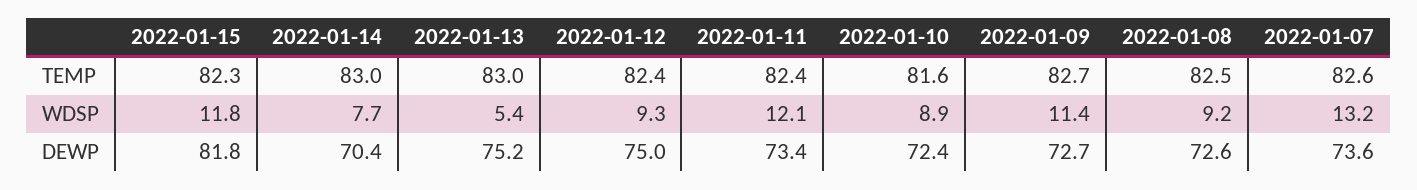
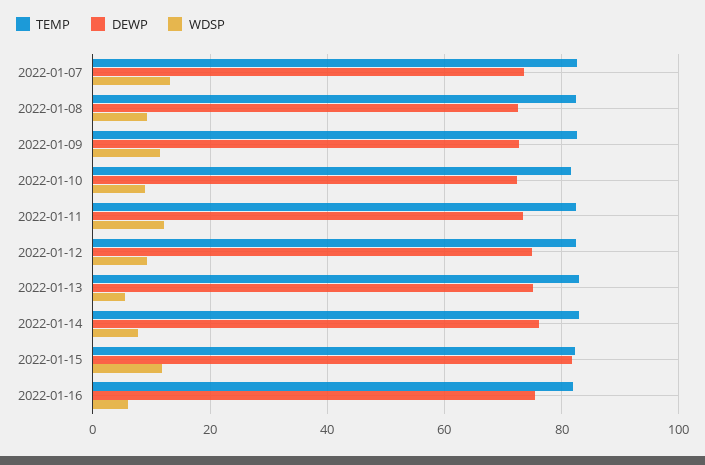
DEWP, 2022-01-14: 70.4 -> 76
TEMP, 2022-01-16: none -> 82
DEWP, 2022-01-16: none -> 76
WDSP, 2022-01-16: none -> 6

